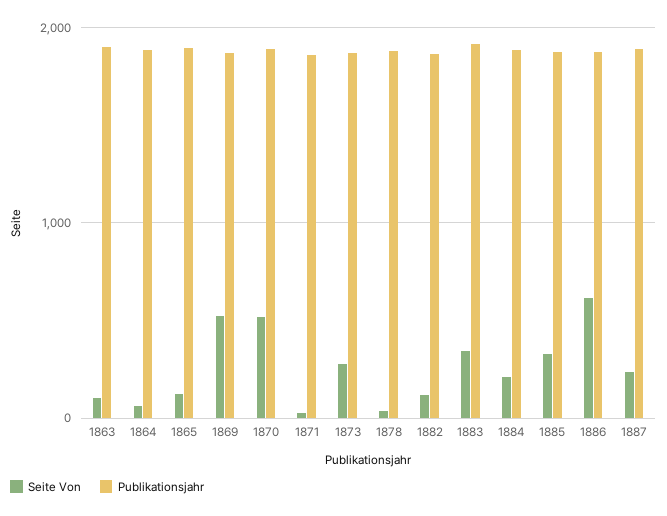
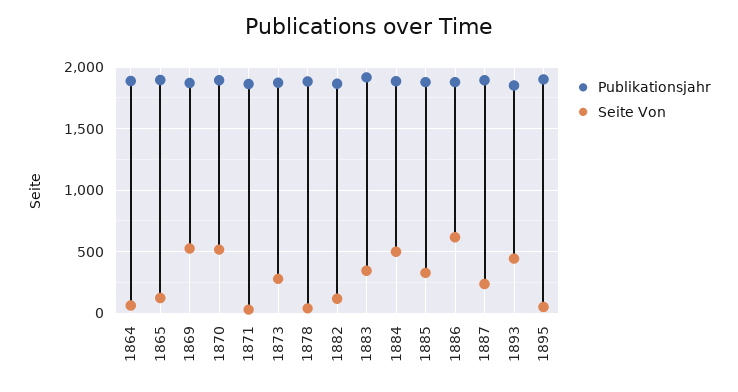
Seite Von, 1863: 100 -> none
Publikationsjahr, 1863: 1900 -> none
Seite Von, 1884: 200 -> 500
Publikationsjahr, 1893: none -> 1850
Seite Von, 1893: none -> 450
Publikationsjahr, 1895: none -> 1900
Seite Von, 1895: none -> 50

